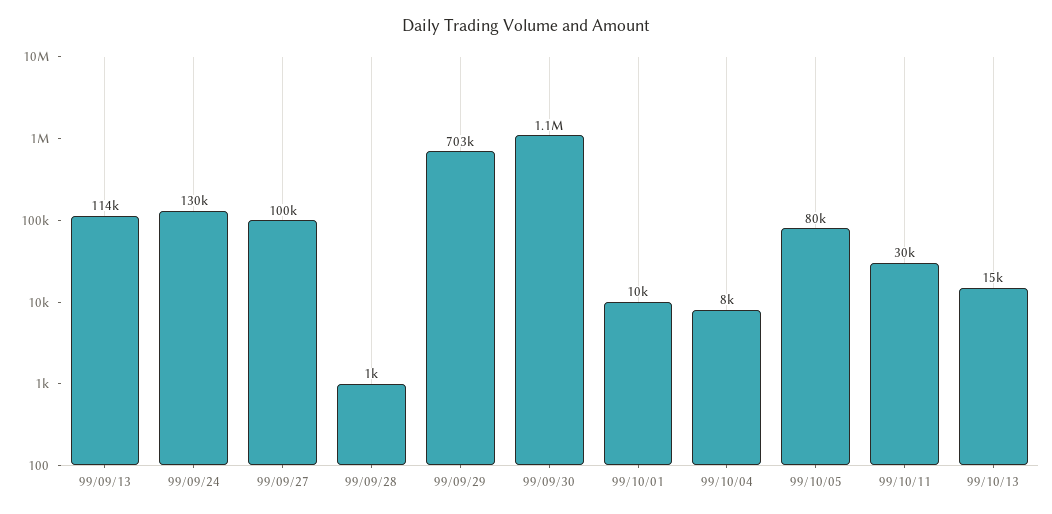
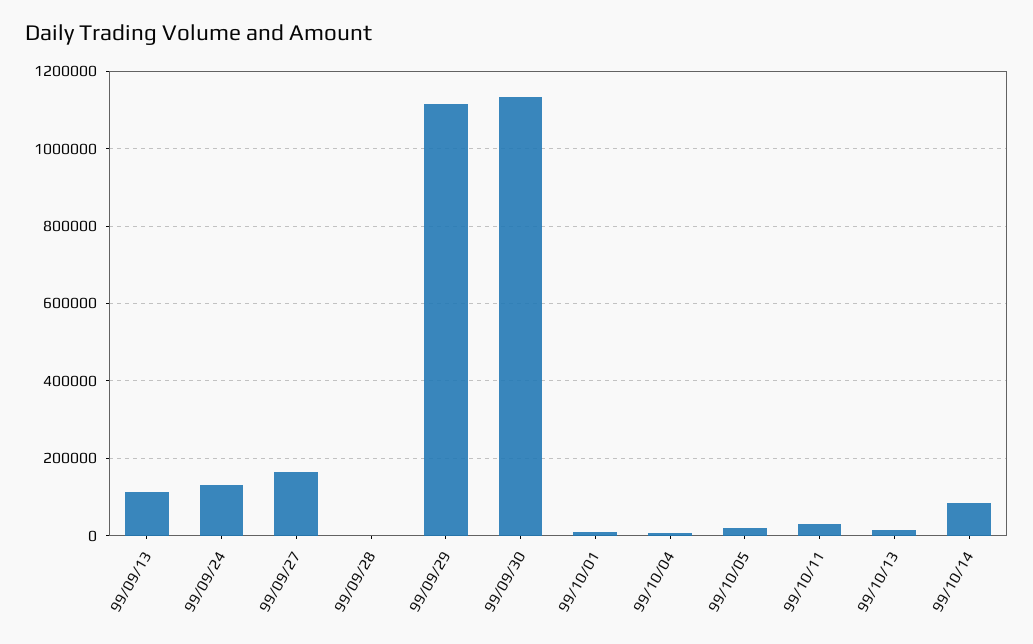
99/09/27: 100000 -> 160000
99/09/29: 703000 -> 1120000
99/10/05: 80000 -> 20000
99/10/14: none -> 80000

